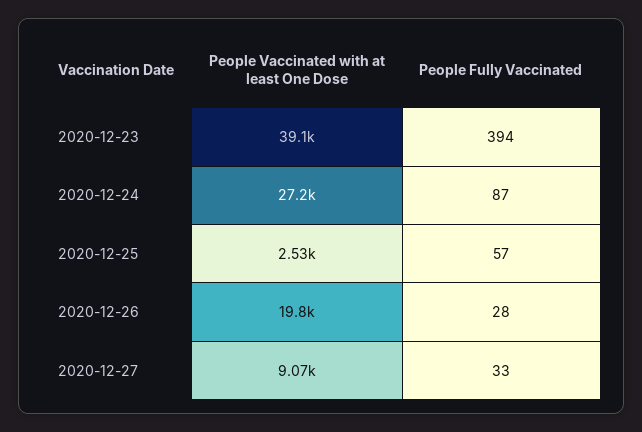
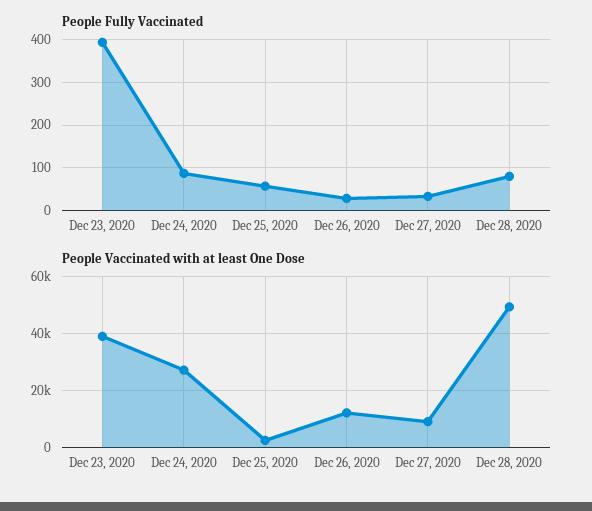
People Vaccinated with at least One Dose, 2020-12-26: 19800 -> 12500
People Fully Vaccinated, Dec 28, 2020: none -> 80
People Vaccinated with at least One Dose, Dec 28, 2020: none -> 50000

